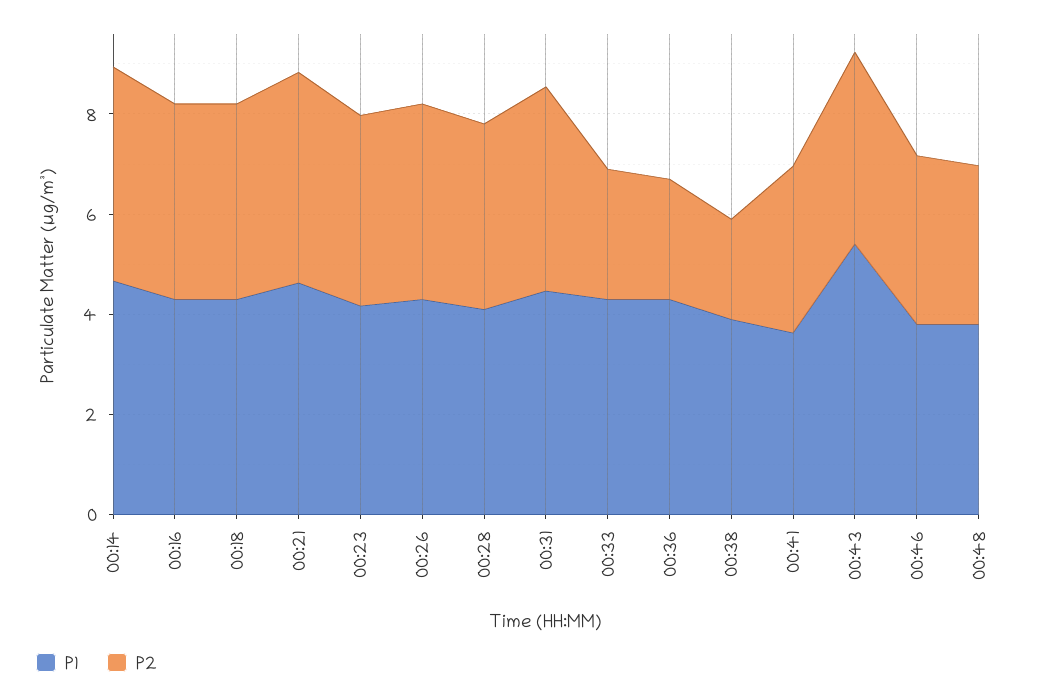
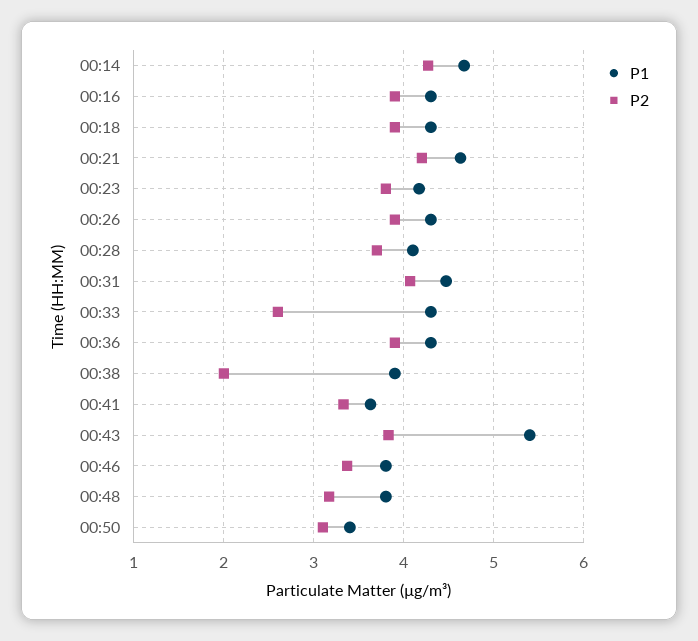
P2, 00:36: 2.5 -> 3.9
P1, 00:50: none -> 3.4
P2, 00:50: none -> 3.1

